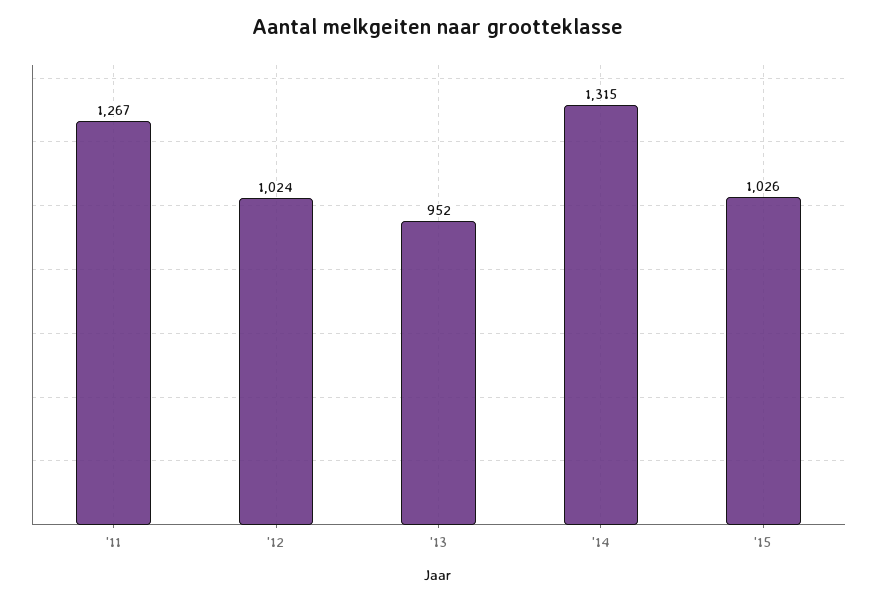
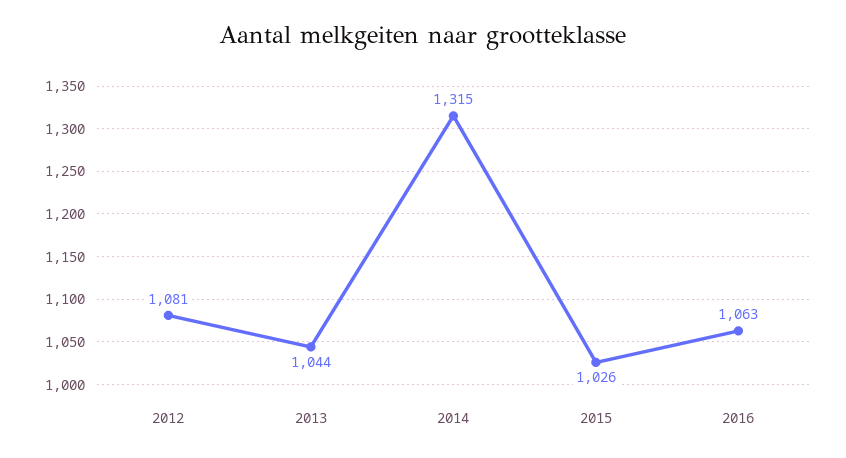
'11: 1267 -> none
'12: 1024 -> 1081
'13: 952 -> 1044
2016: none -> 1063

